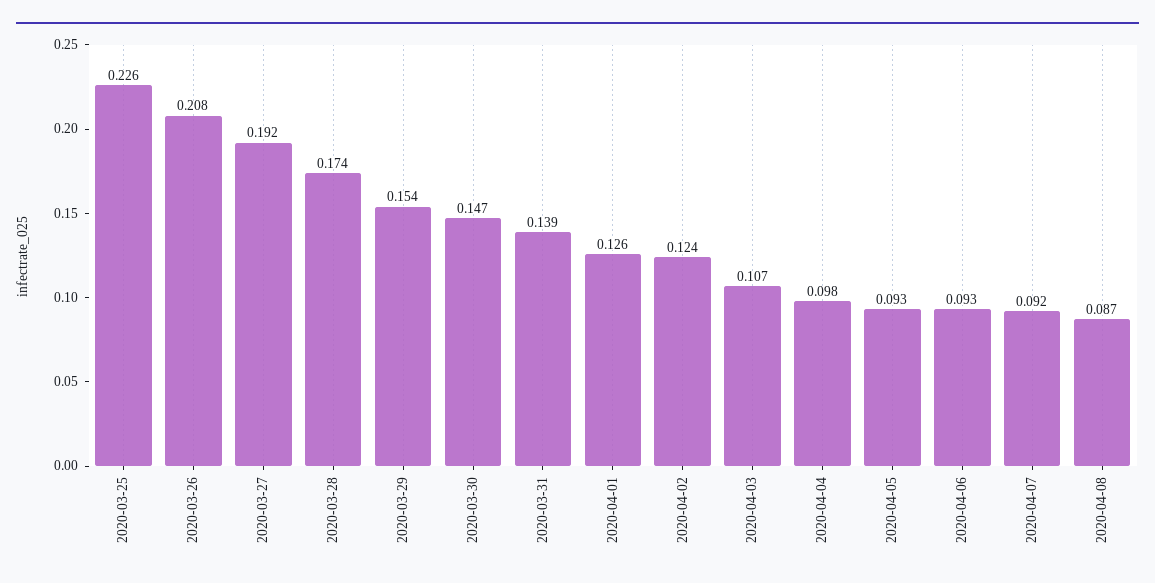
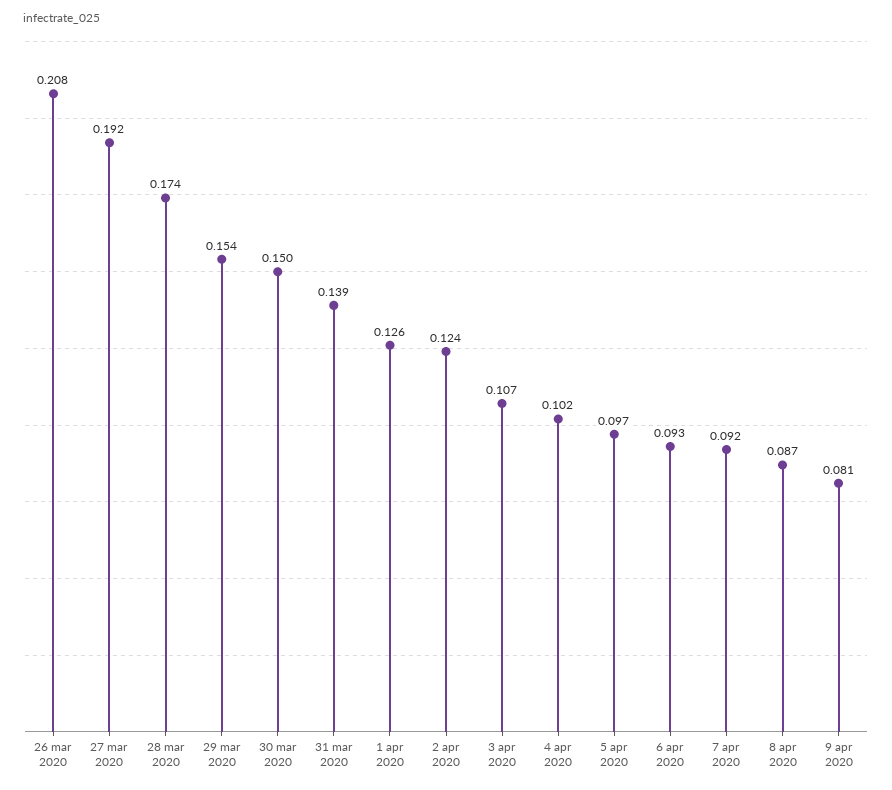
2020-03-25: 0.226 -> none
2020-03-30: 0.147 -> 0.15
2020-04-04: 0.098 -> 0.102
2020-04-05: 0.093 -> 0.097
9 apr 2020: none -> 0.081

